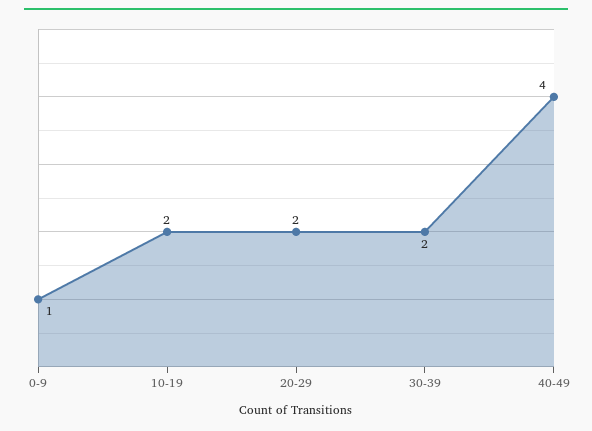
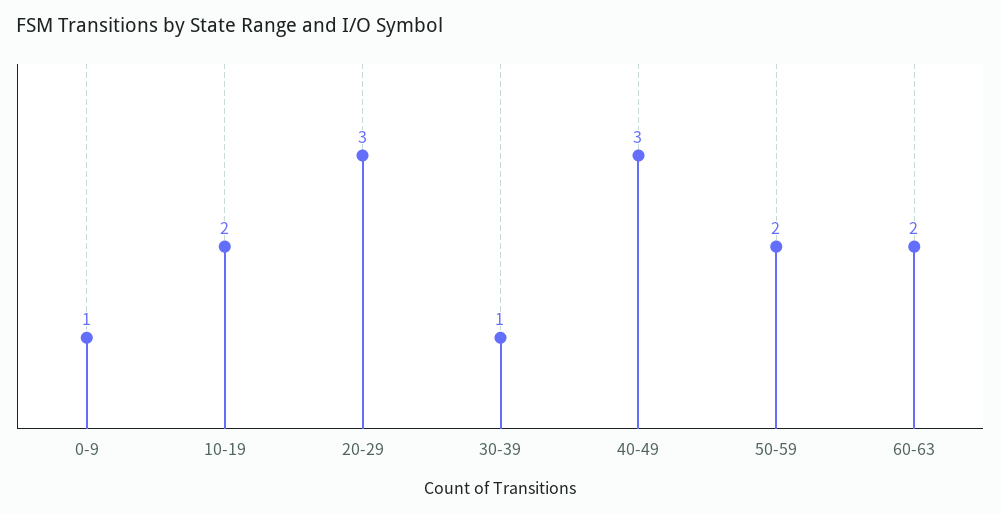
20-29: 2 -> 3
30-39: 2 -> 1
40-49: 4 -> 3
50-59: none -> 2
60-63: none -> 2

